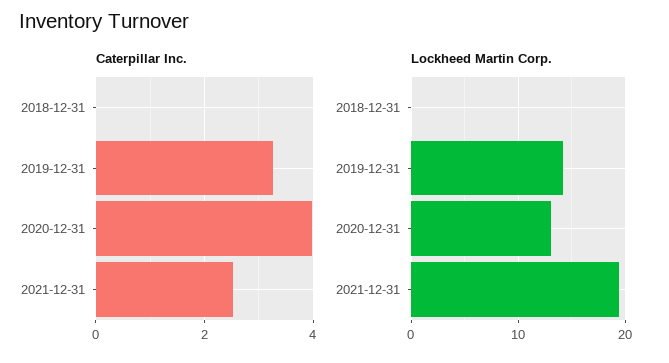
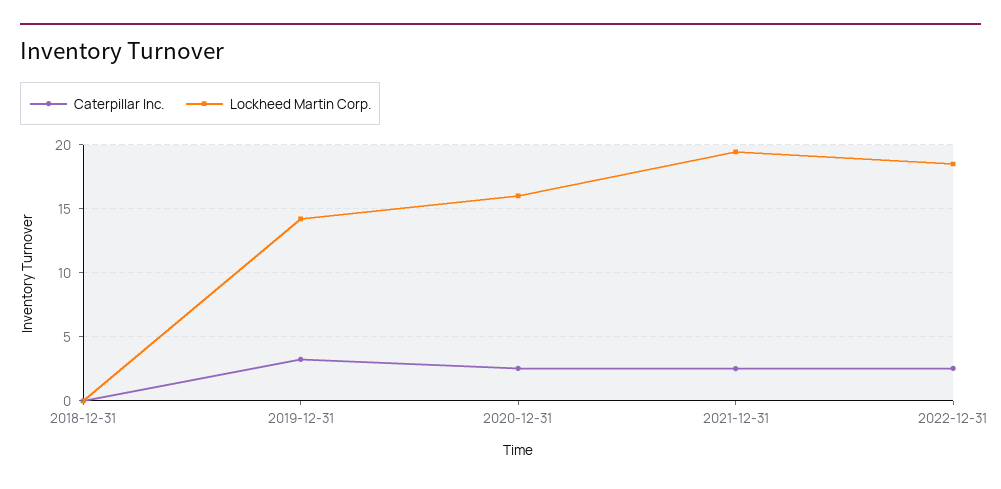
Caterpillar Inc., 2020-12-31: 4 -> 2.5
Lockheed Martin Corp., 2020-12-31: 13 -> 16
Caterpillar Inc., 2022-12-31: none -> 2.5
Lockheed Martin Corp., 2022-12-31: none -> 18.5

